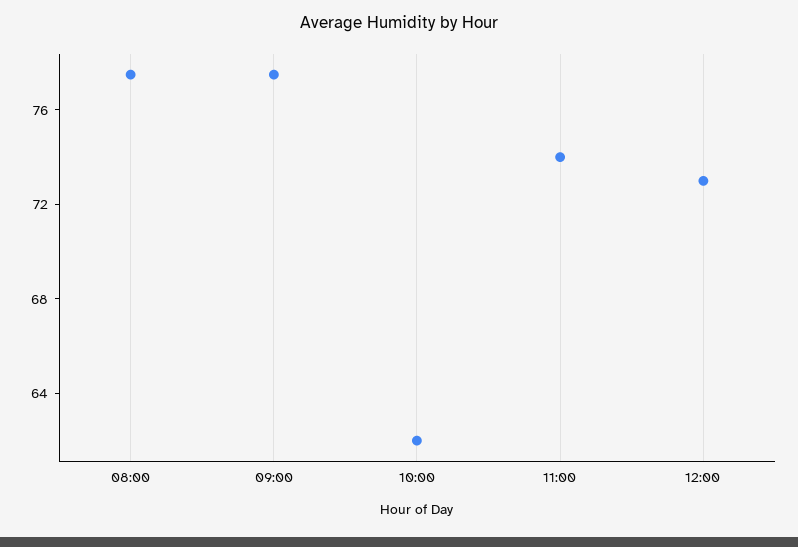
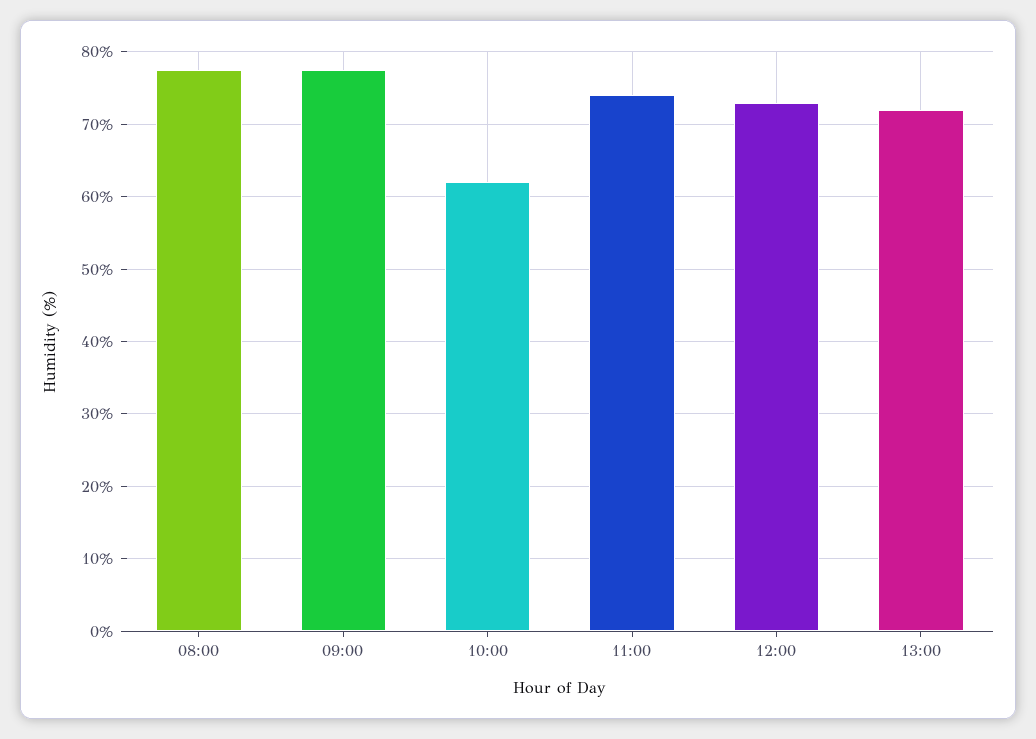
13:00: none -> 72

